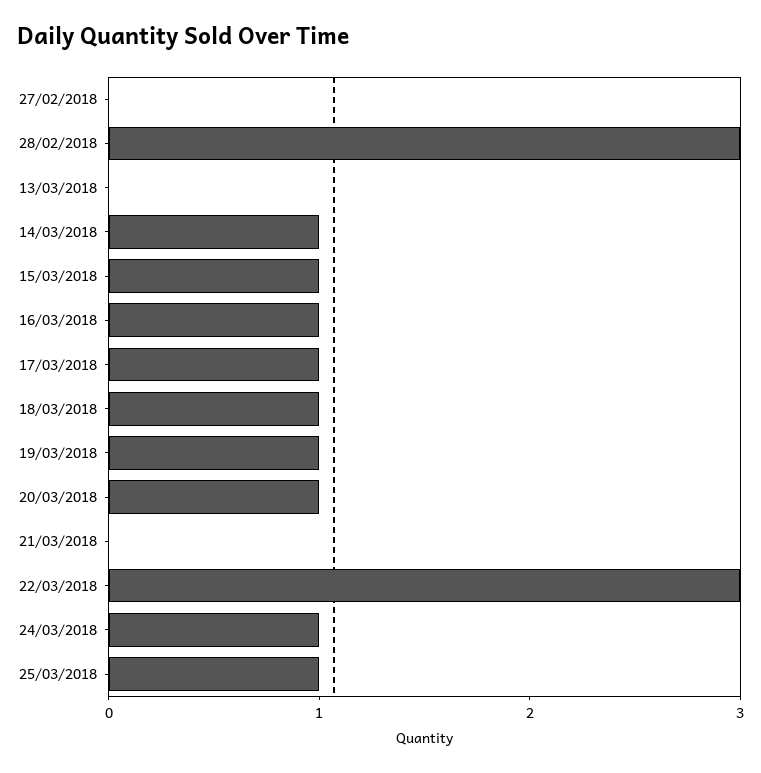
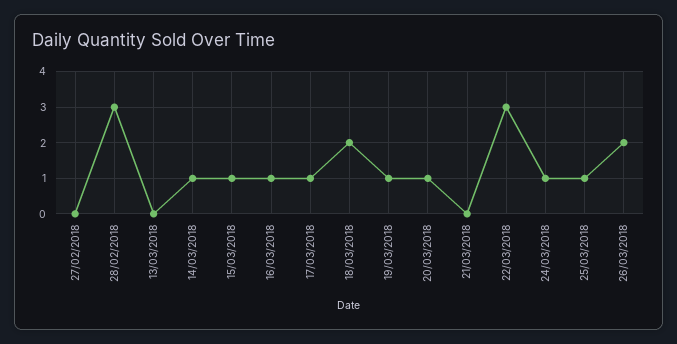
18/03/2018: 1 -> 2
26/03/2018: none -> 2

